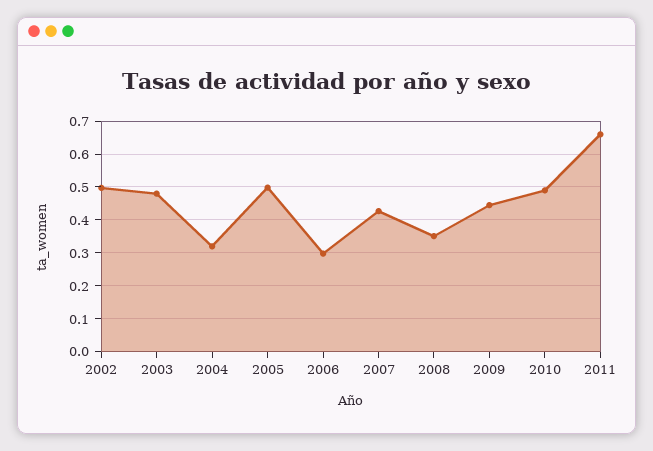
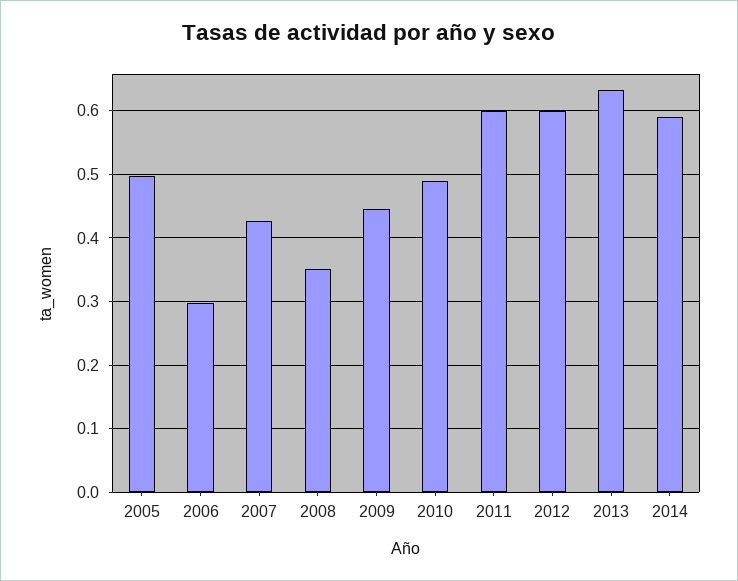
2002: 0.5 -> none
2003: 0.48 -> none
2004: 0.32 -> none
2011: 0.66 -> 0.6
2012: none -> 0.6
2013: none -> 0.63
2014: none -> 0.59

